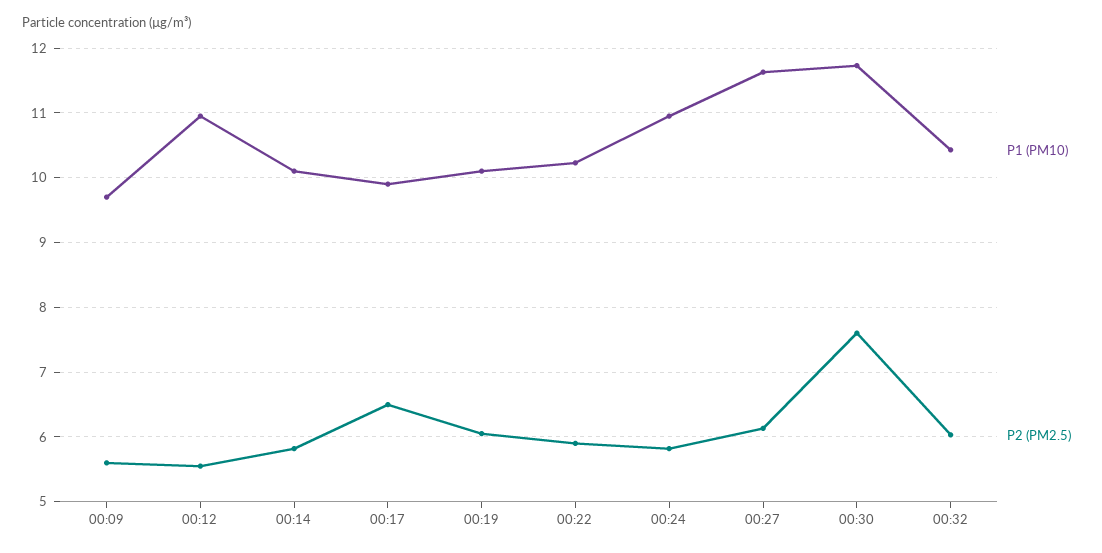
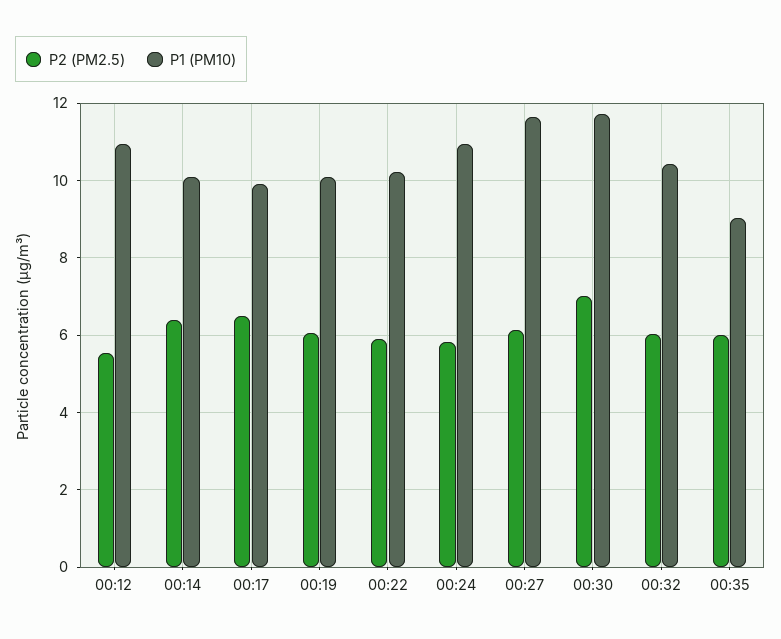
P1 (PM10), 00:09: 9.7 -> none
P2 (PM2.5), 00:09: 5.6 -> none
P2 (PM2.5), 00:14: 5.8 -> 6.4
P2 (PM2.5), 00:30: 7.6 -> 7
P2 (PM2.5), 00:35: none -> 6
P1 (PM10), 00:35: none -> 9

